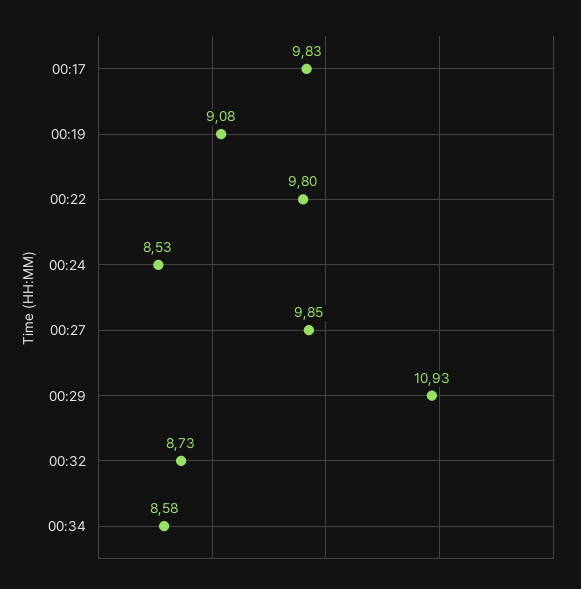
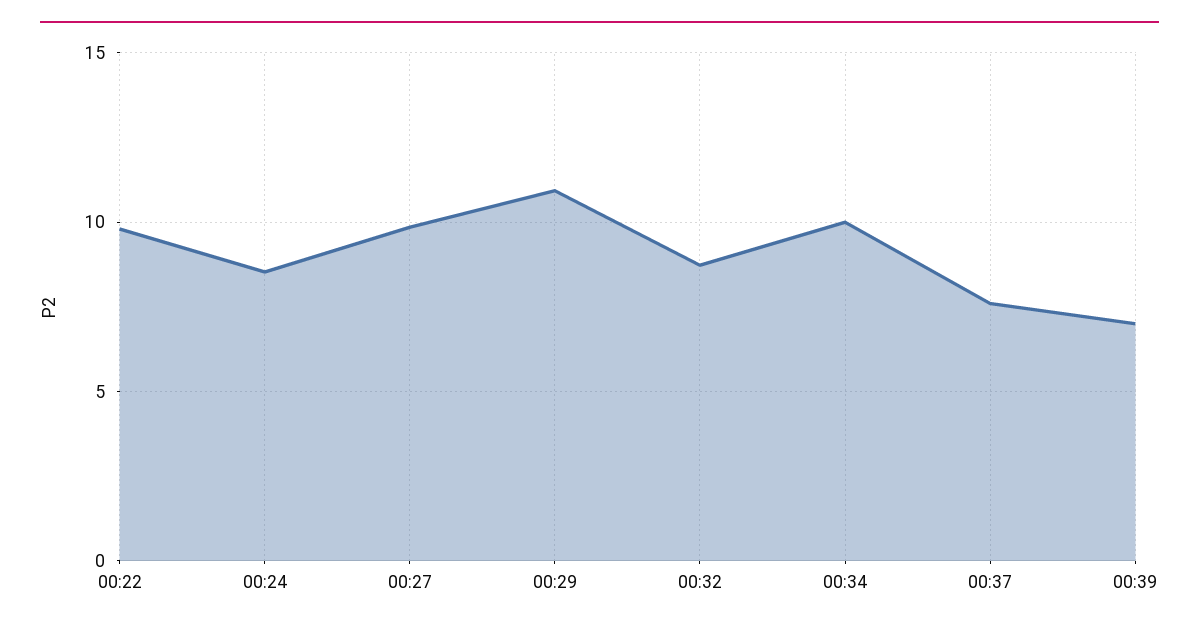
00:17: 9.83 -> none
00:19: 9.08 -> none
00:34: 8.58 -> 10
00:37: none -> 7.5
00:39: none -> 7

